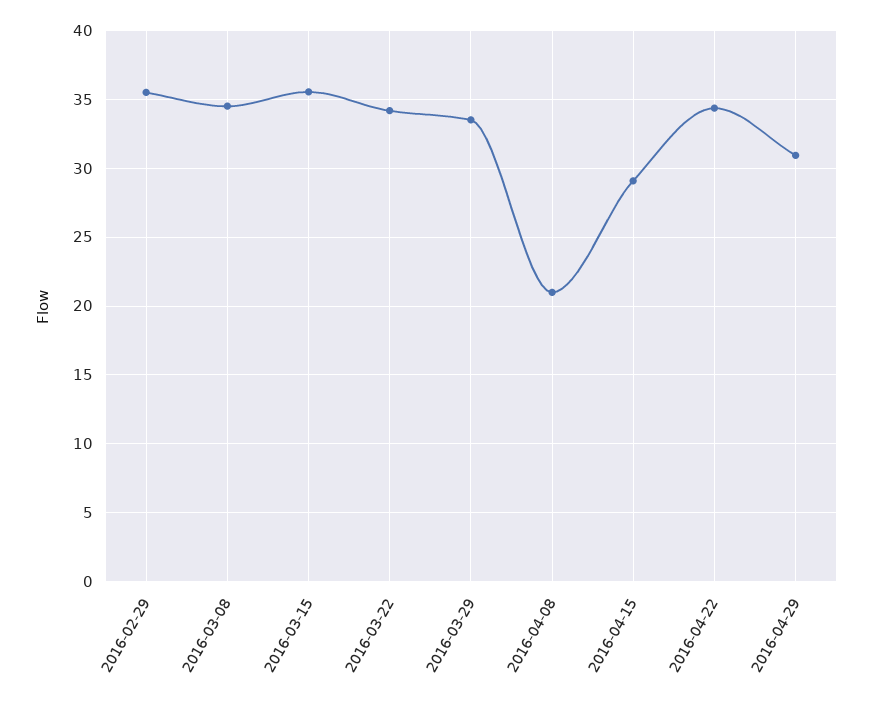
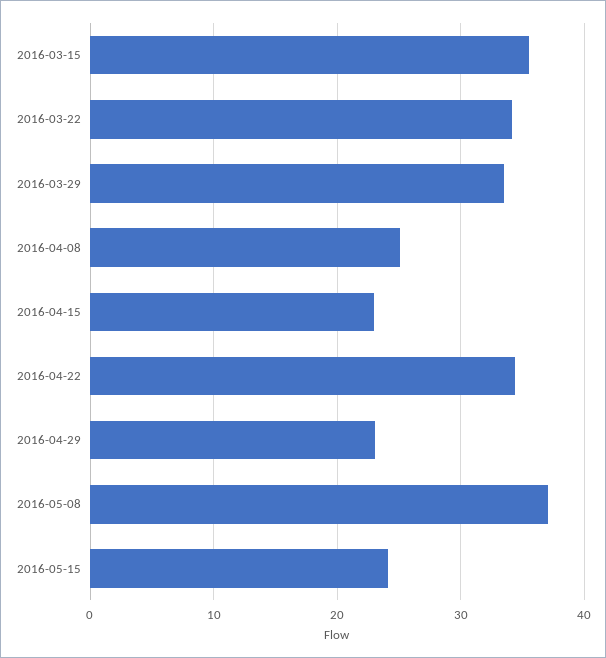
2016-02-29: 35.5 -> none
2016-03-08: 34.5 -> none
2016-04-08: 21 -> 25
2016-04-15: 29 -> 23
2016-04-29: 31 -> 23
2016-05-08: none -> 37
2016-05-15: none -> 24

